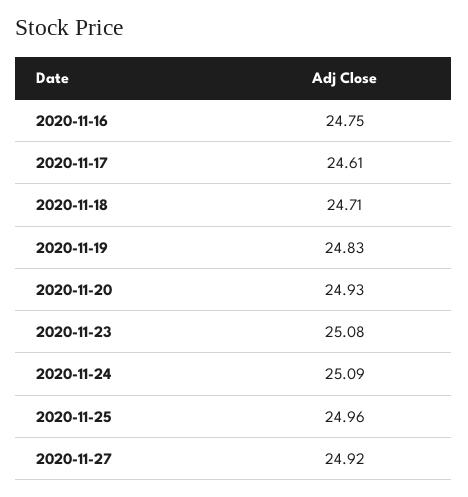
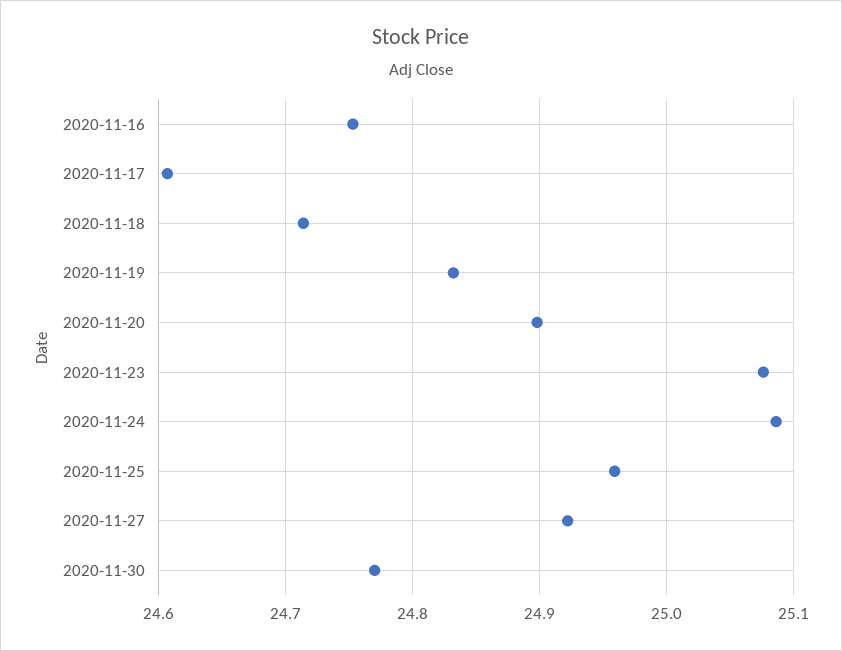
2020-11-20: 24.93 -> 24.9
2020-11-30: none -> 24.77

